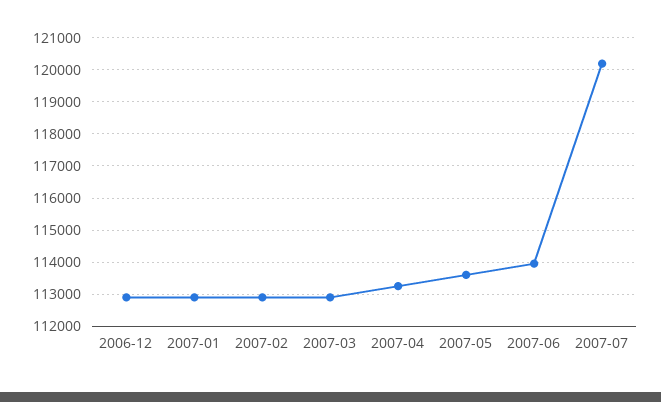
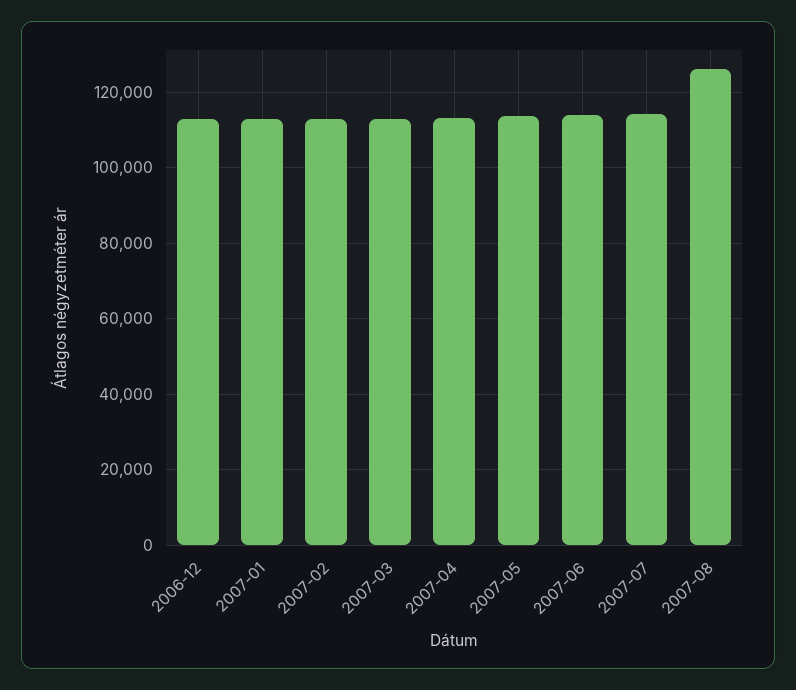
2007-07: 120200 -> 114000
2007-08: none -> 126000

